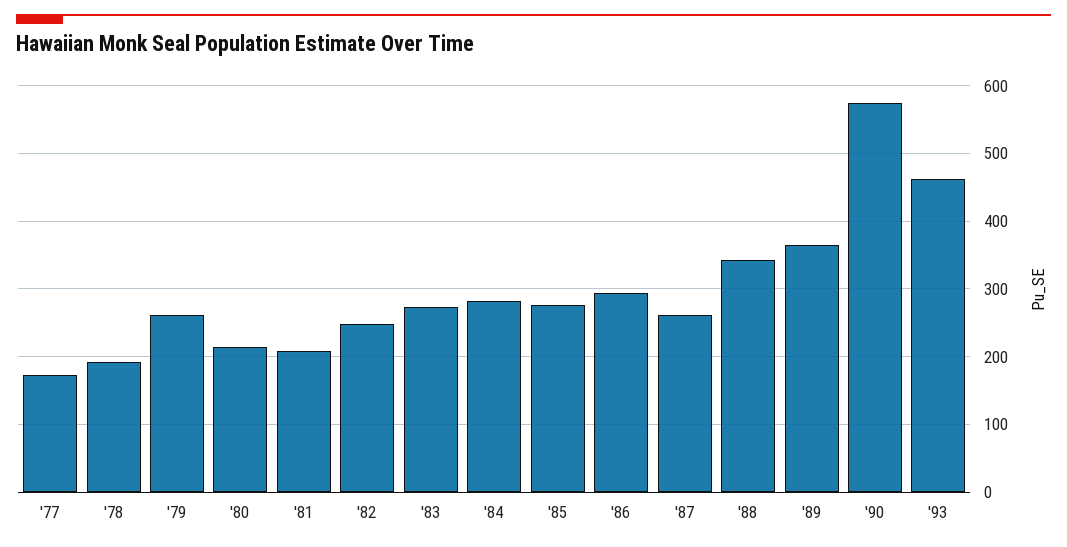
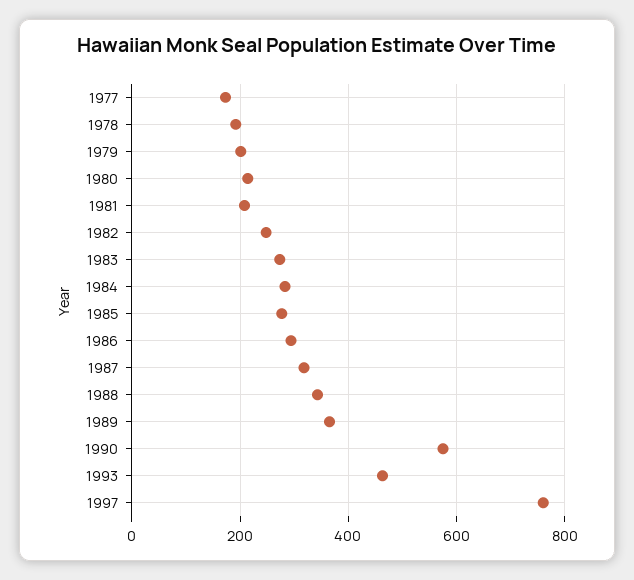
'79: 260 -> 200
'87: 260 -> 320
1997: none -> 760

